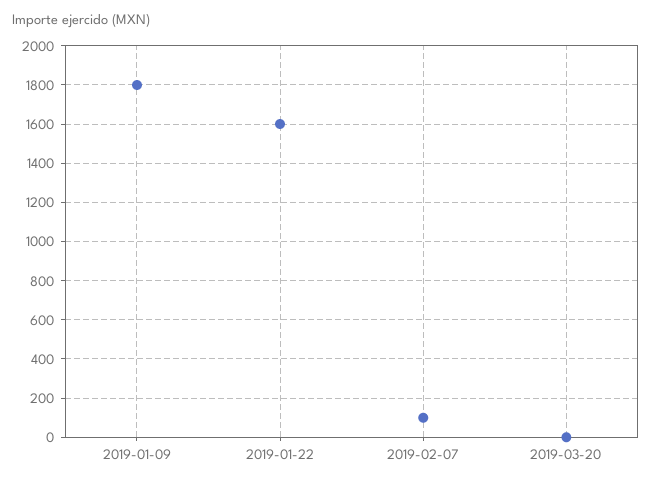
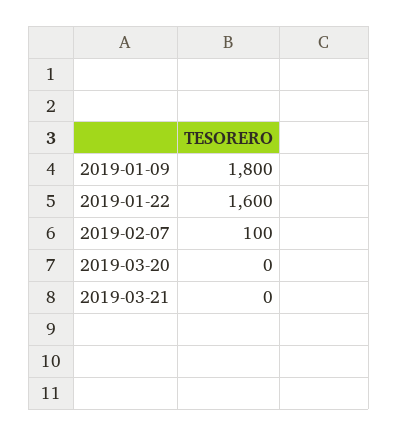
2019-03-21: none -> 0

